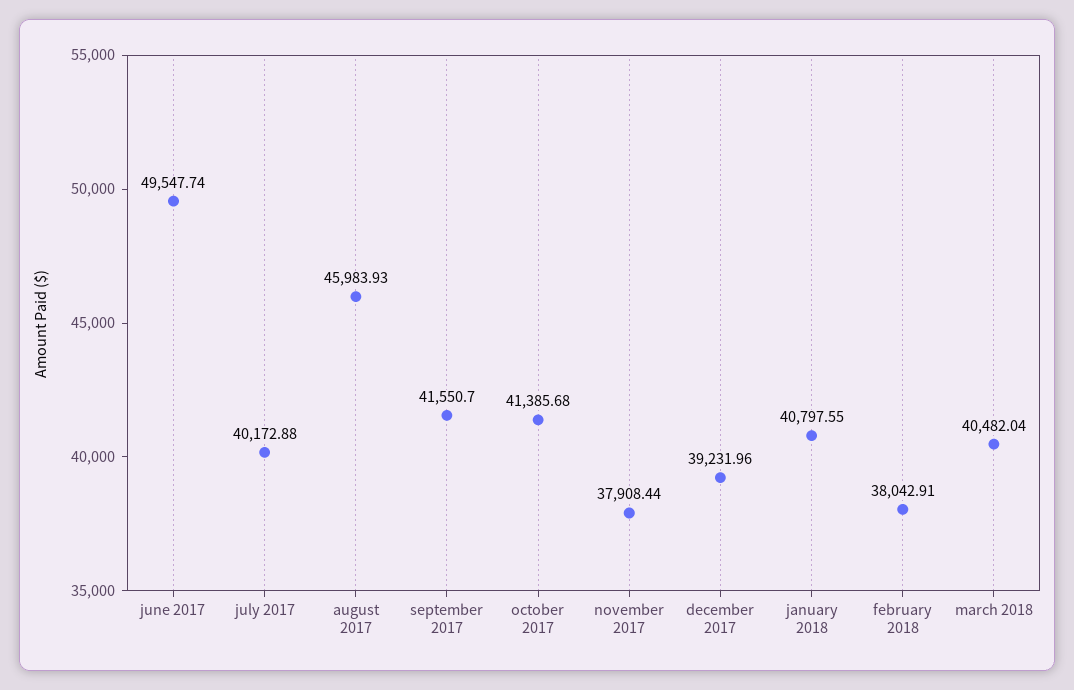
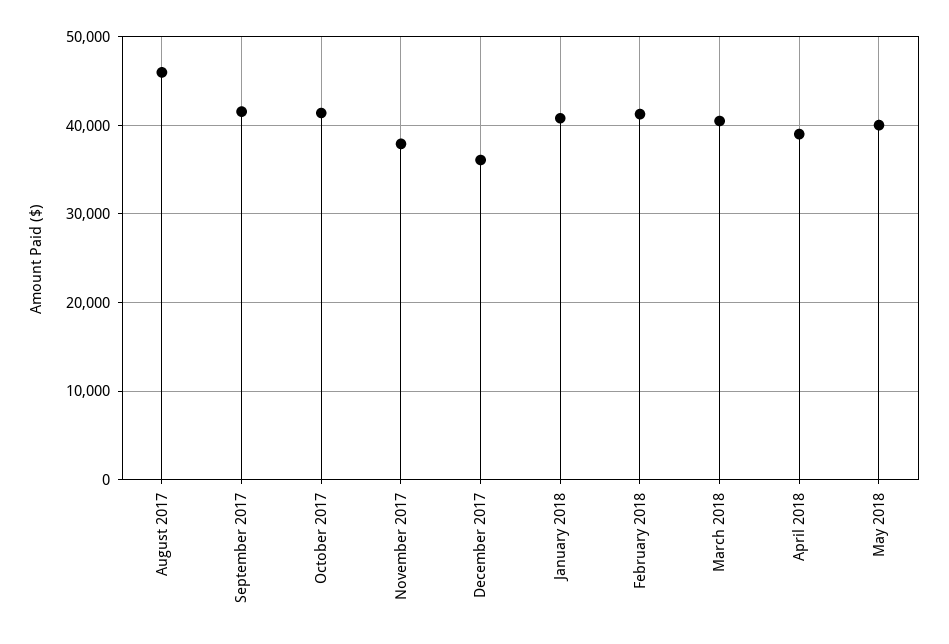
june 2017: 49547.74 -> none
july 2017: 40172.88 -> none
december 2017: 39231.96 -> 36000
february 2018: 38042.91 -> 41000
April 2018: none -> 39000
May 2018: none -> 40000

